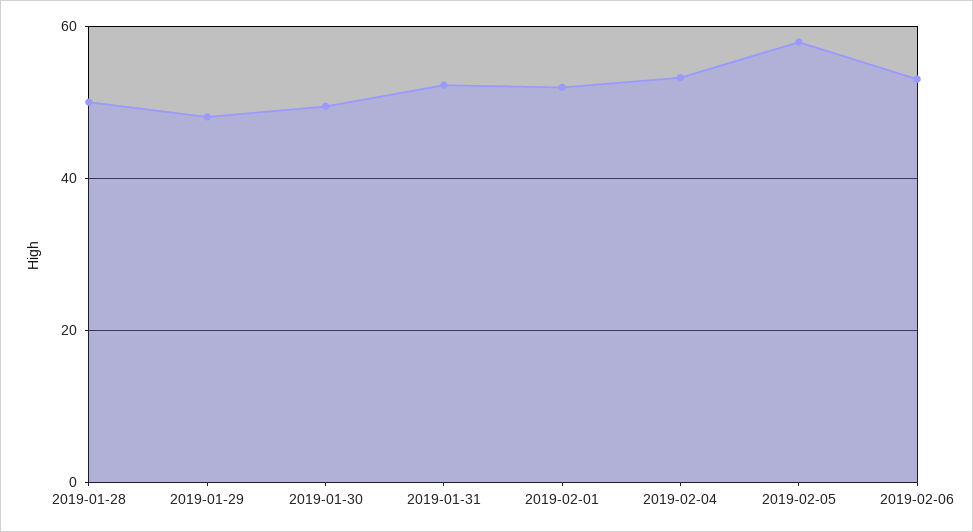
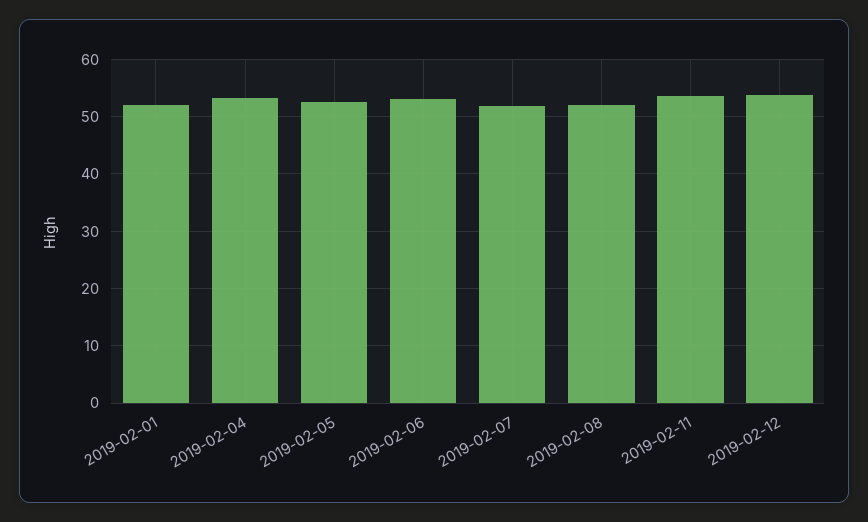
2019-01-28: 50 -> none
2019-01-29: 48 -> none
2019-01-30: 50 -> none
2019-01-31: 52 -> none
2019-02-05: 58 -> 52
2019-02-07: none -> 52
2019-02-08: none -> 52
2019-02-11: none -> 54
2019-02-12: none -> 54

